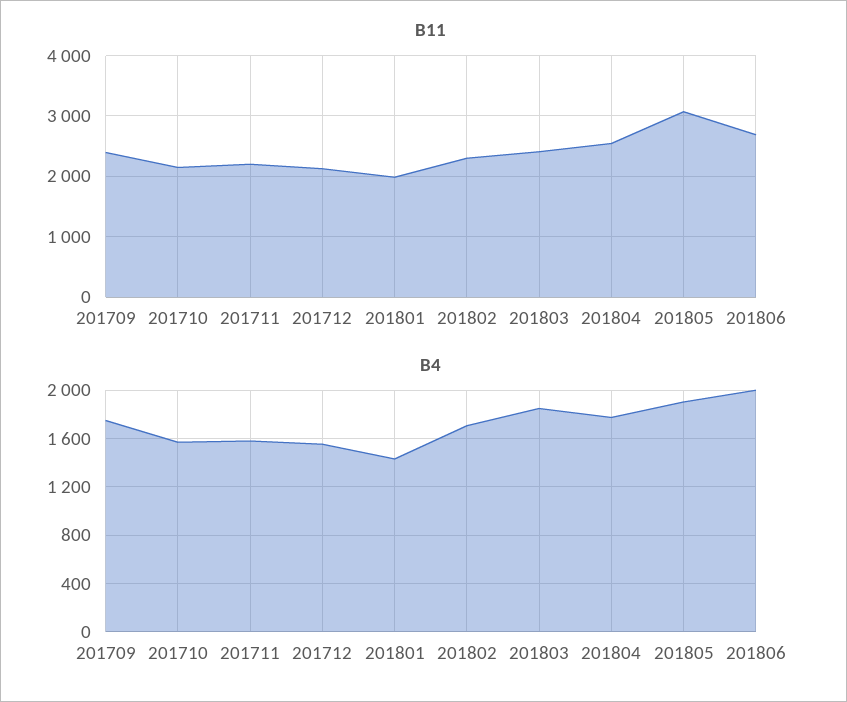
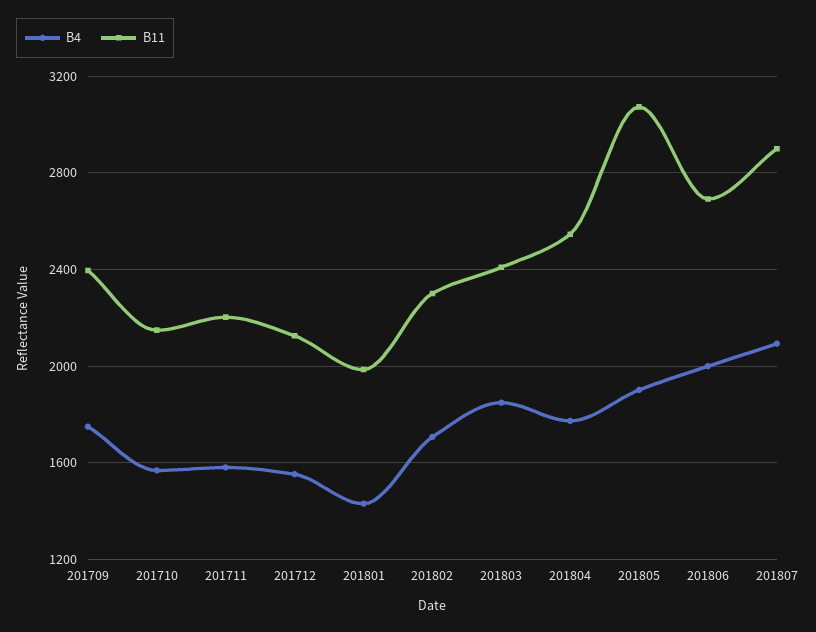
B4, 201807: none -> 2100
B11, 201807: none -> 2900

